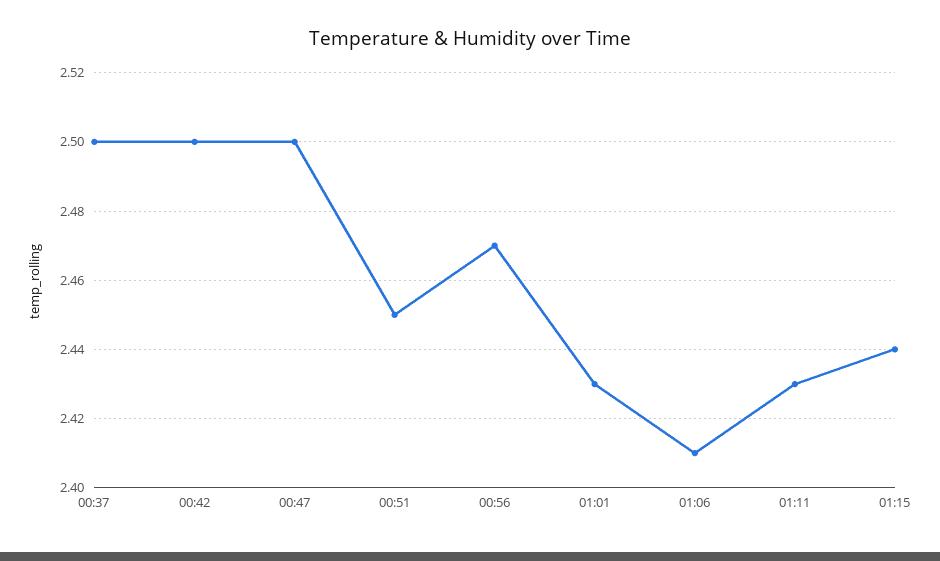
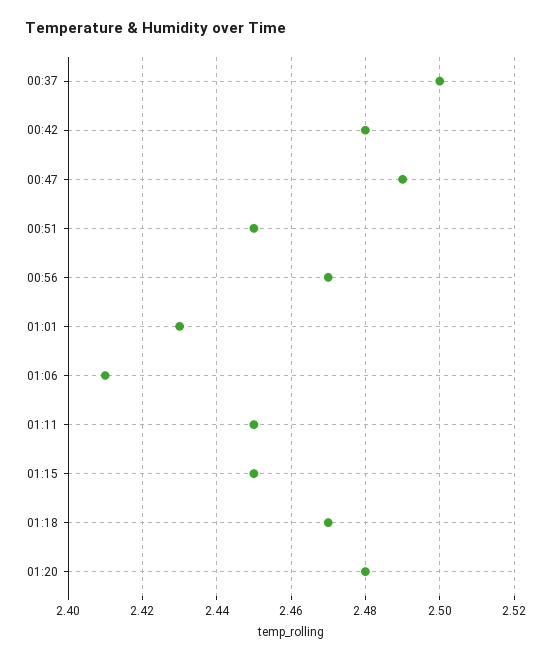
00:42: 2.5 -> 2.48
00:47: 2.5 -> 2.49
01:11: 2.43 -> 2.45
01:15: 2.44 -> 2.45
01:18: none -> 2.47
01:20: none -> 2.48

